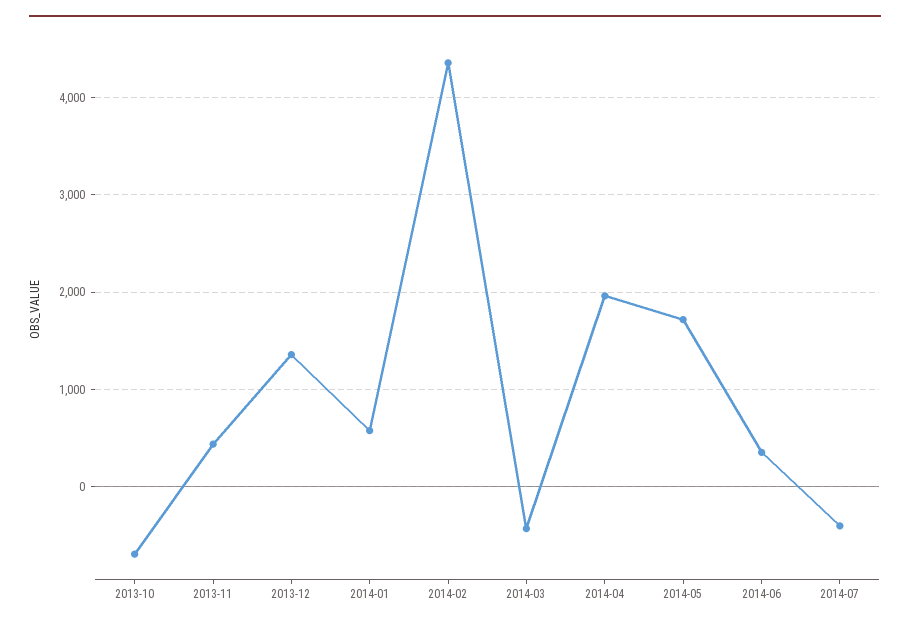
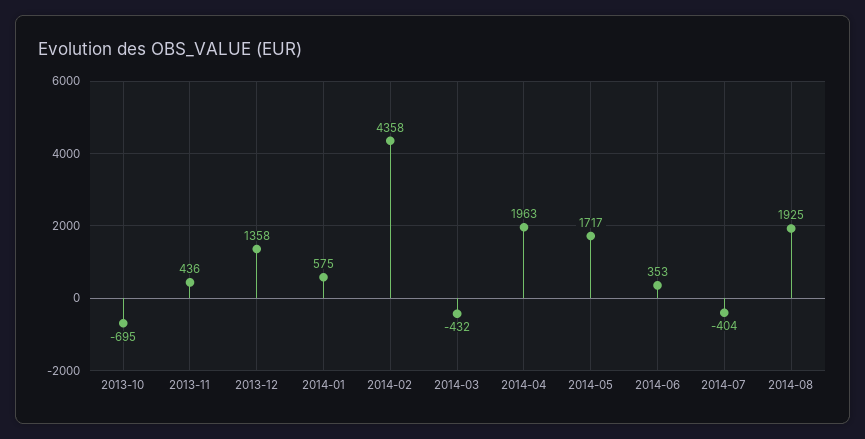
2014-08: none -> 1925

